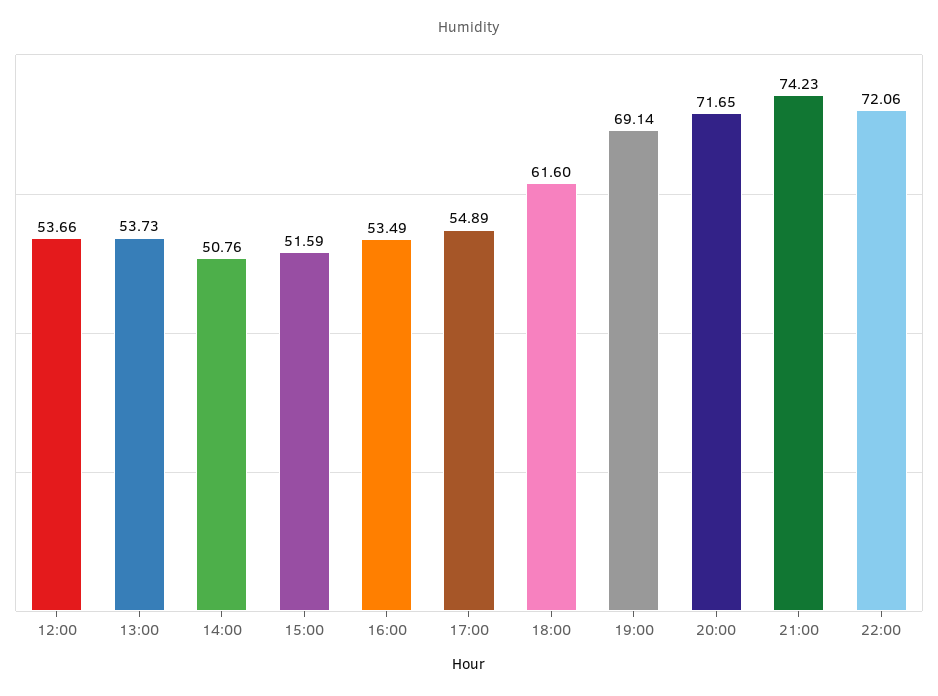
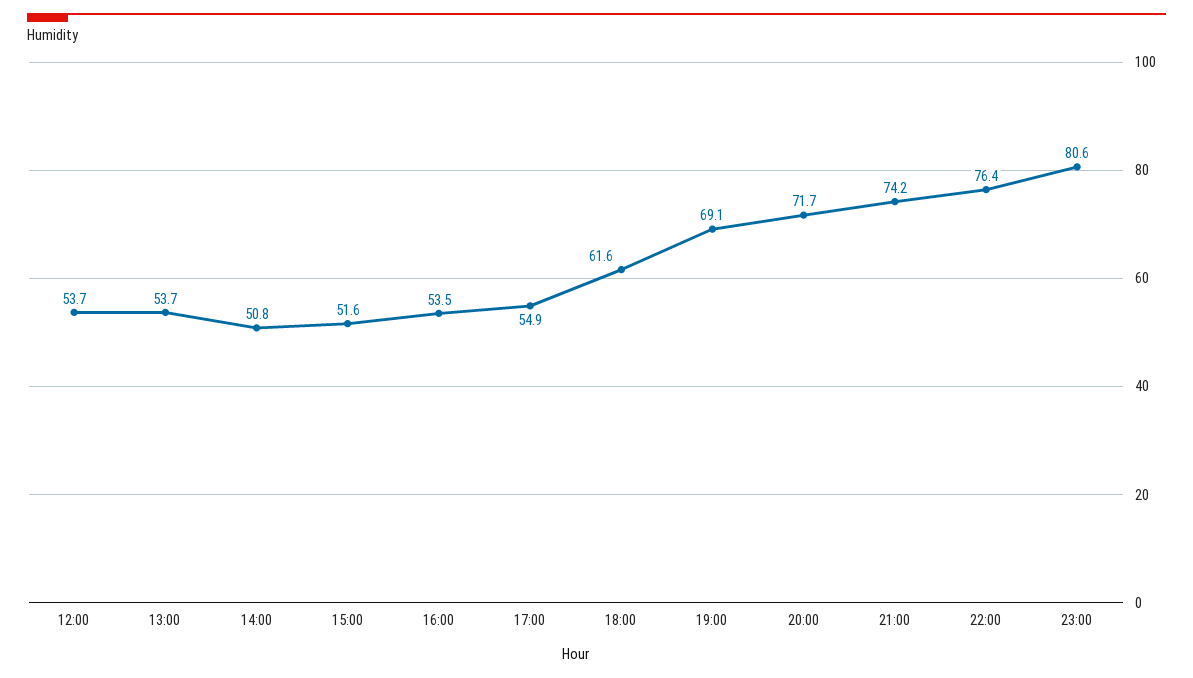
22:00: 72.06 -> 76.4
23:00: none -> 80.6

